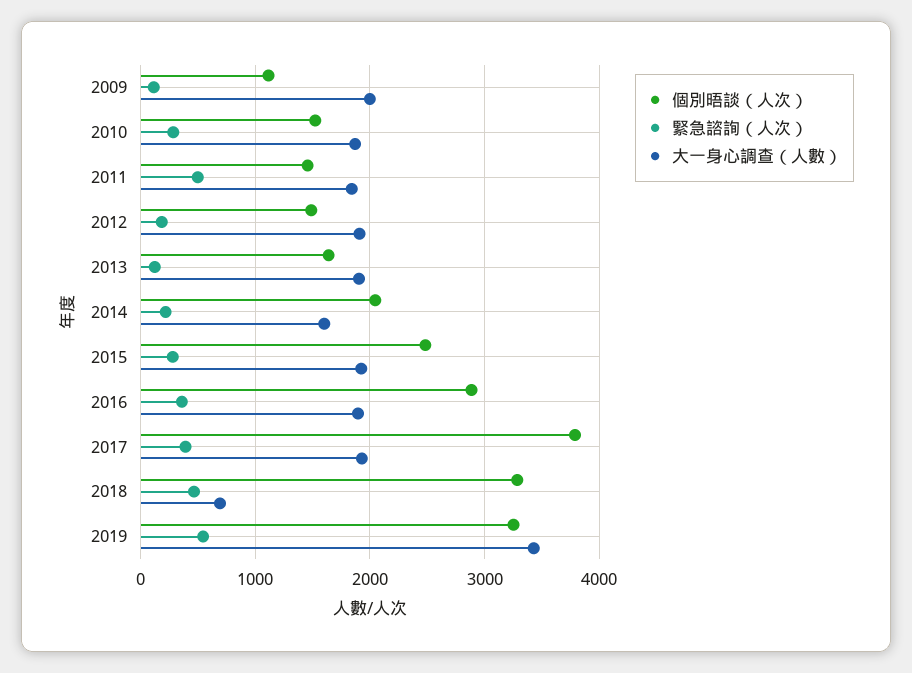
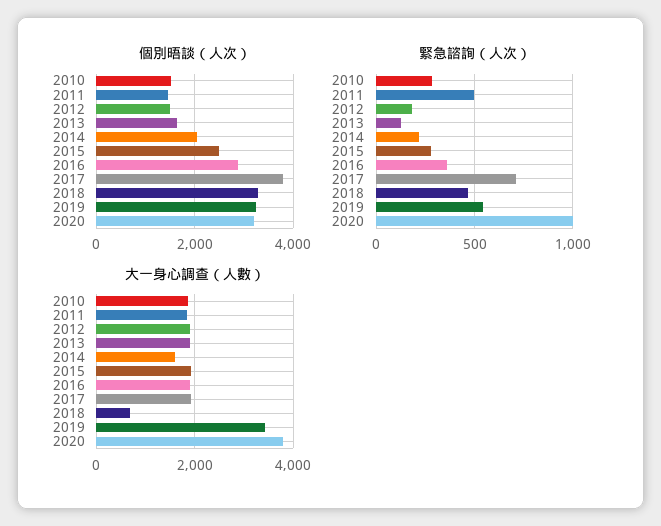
個別晤談（人次）, 2009: 1100 -> none
緊急諮詢（人次）, 2009: 100 -> none
大一身心調查（人數）, 2009: 2000 -> none
緊急諮詢（人次）, 2017: 400 -> 700
個別晤談（人次）, 2020: none -> 3200
緊急諮詢（人次）, 2020: none -> 1000
大一身心調查（人數）, 2020: none -> 3800

